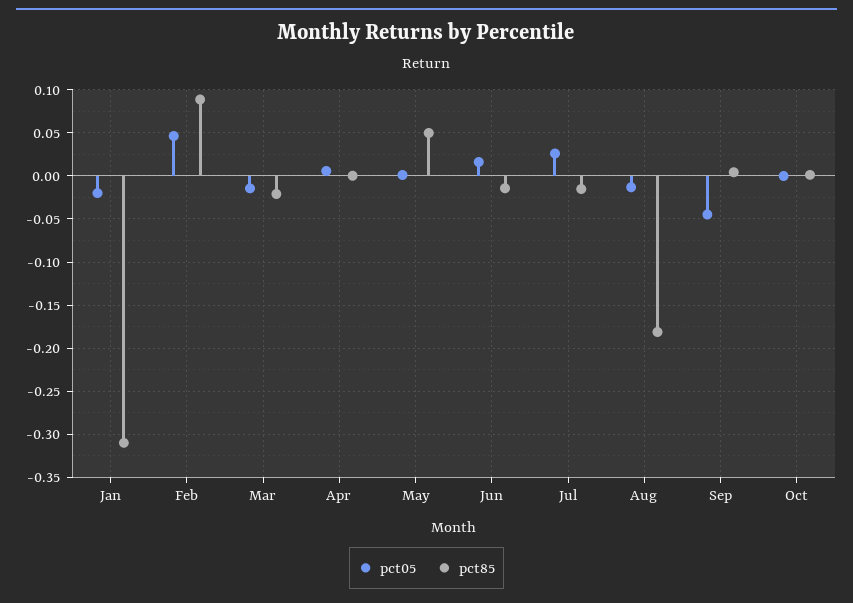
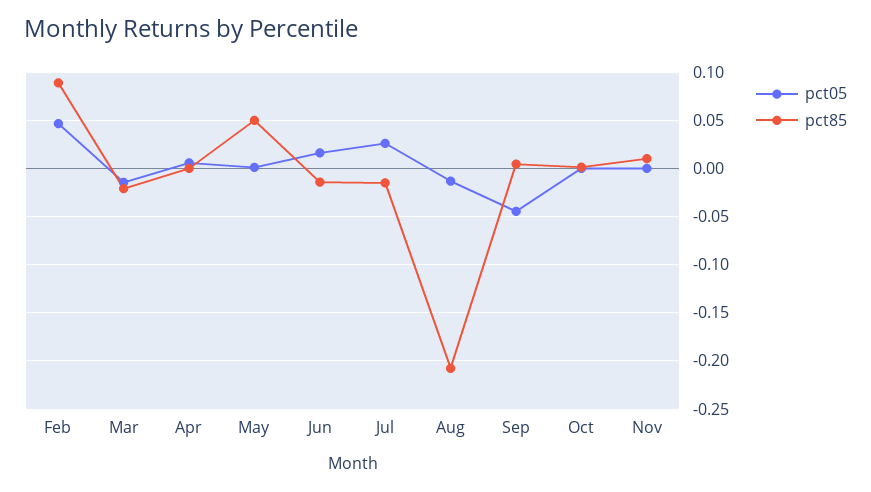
pct05, Jan: -0.02 -> none
pct85, Jan: -0.31 -> none
pct85, Aug: -0.18 -> -0.21
pct05, Nov: none -> 0
pct85, Nov: none -> 0.01

